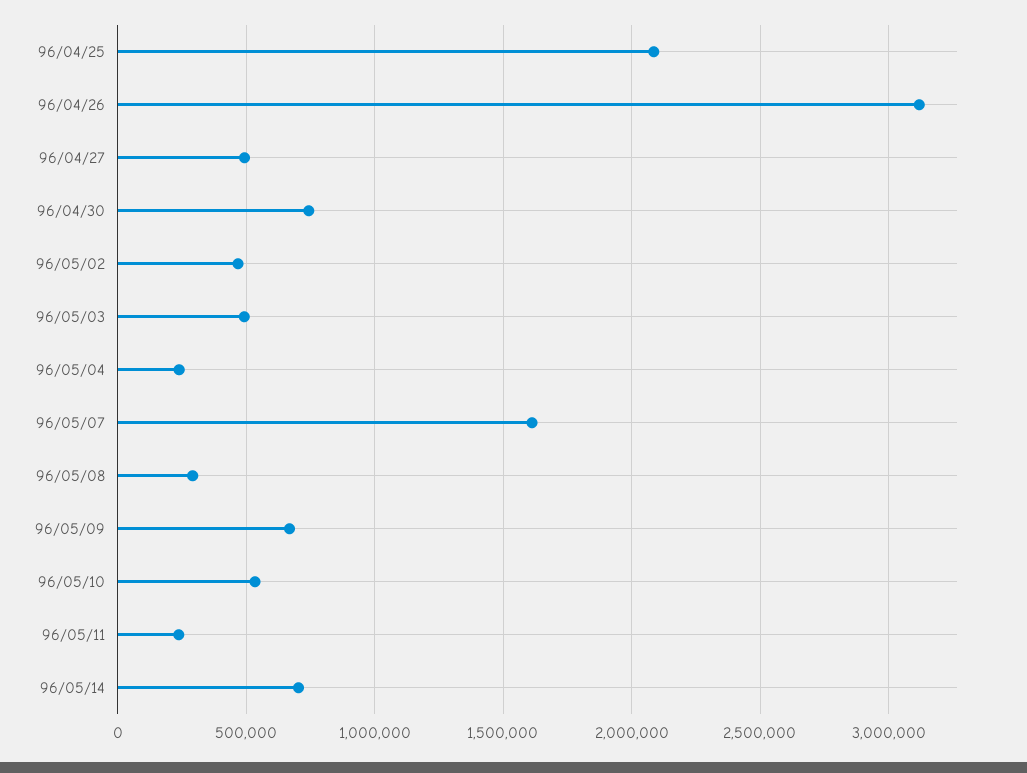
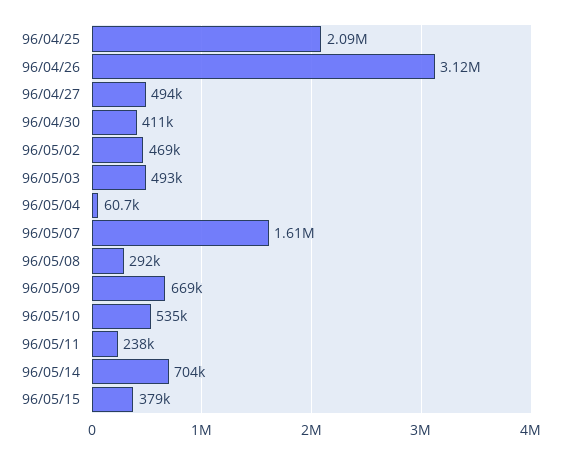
96/04/30: 750000 -> 411000
96/05/04: 250000 -> 60700
96/05/15: none -> 379000

